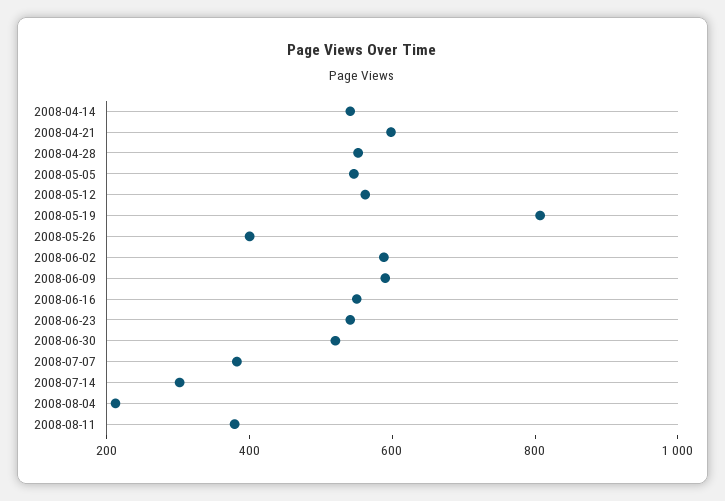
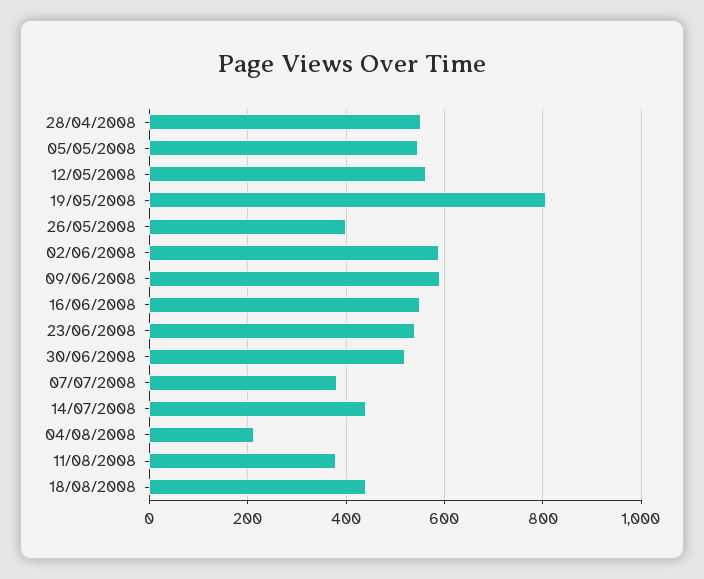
2008-04-14: 550 -> none
2008-04-21: 600 -> none
2008-07-14: 300 -> 440
18/08/2008: none -> 440

